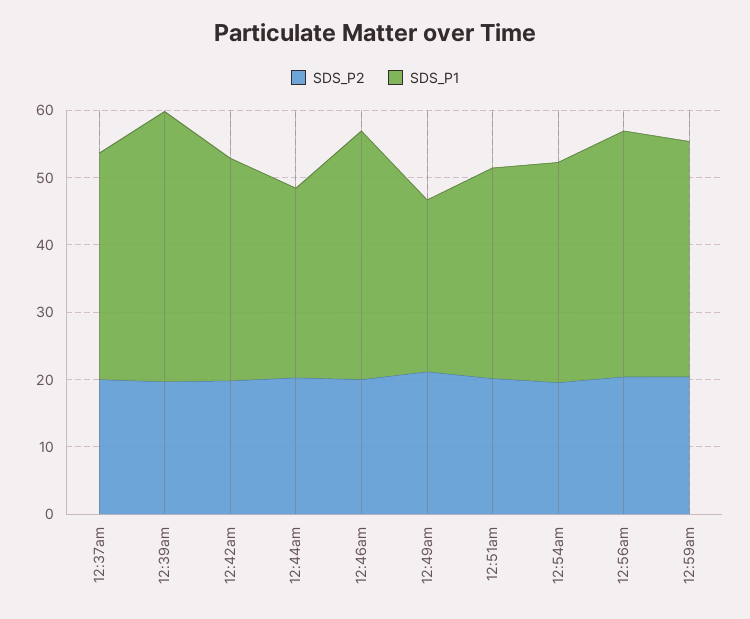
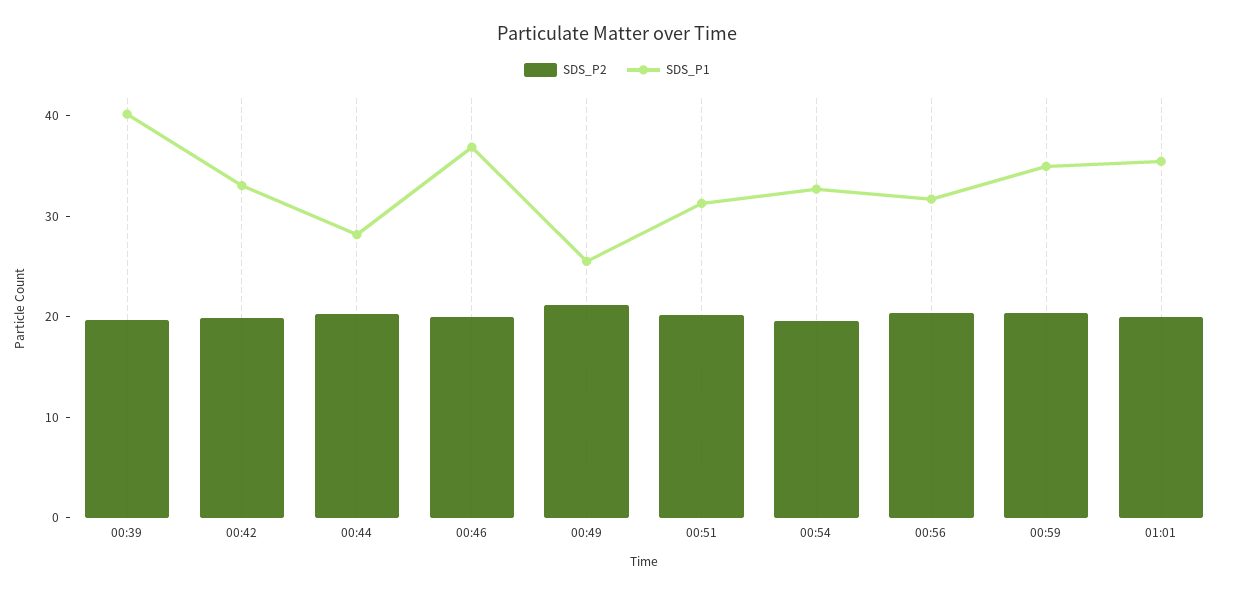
SDS_P2, 12:37am: 20 -> none
SDS_P1, 12:37am: 34 -> none
SDS_P1, 12:56am: 36 -> 32
SDS_P2, 01:01: none -> 20
SDS_P1, 01:01: none -> 36

